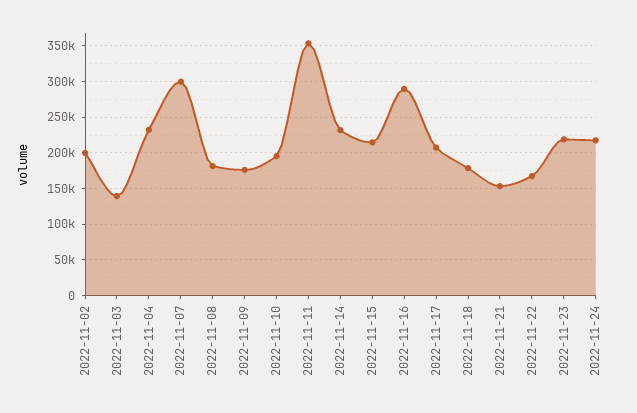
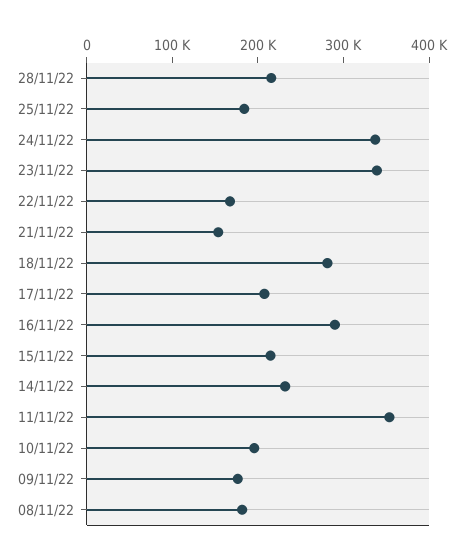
2022-11-02: 200000 -> none
2022-11-03: 140000 -> none
2022-11-04: 230000 -> none
2022-11-07: 300000 -> none
2022-11-18: 180000 -> 280000
2022-11-23: 220000 -> 340000
2022-11-24: 220000 -> 340000
28/11/22: none -> 220000
25/11/22: none -> 180000

